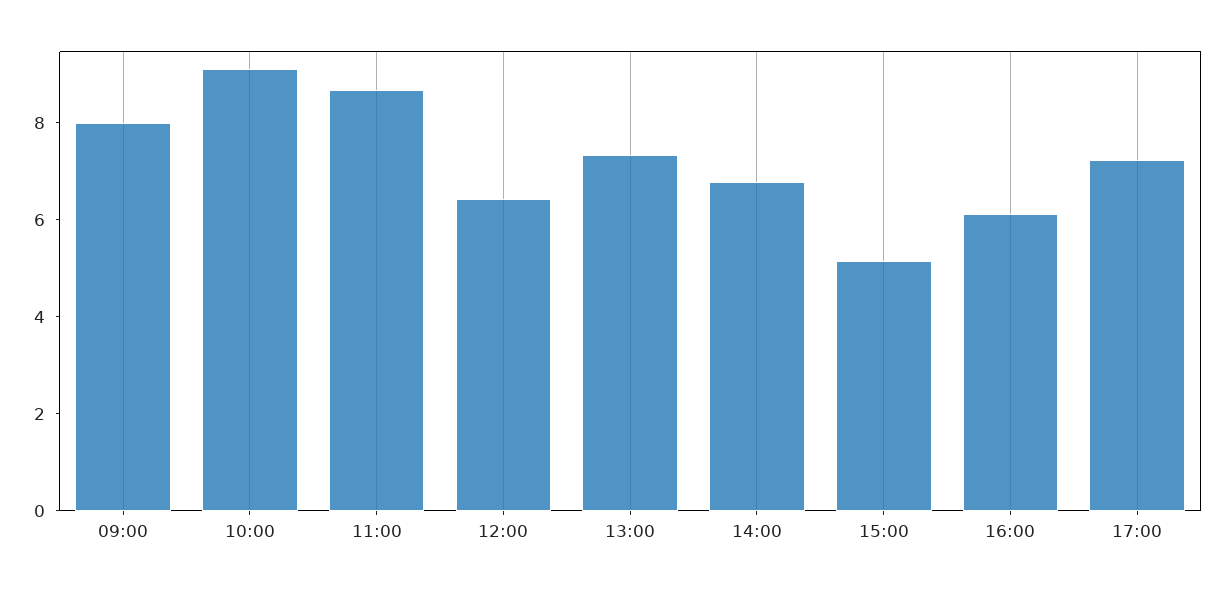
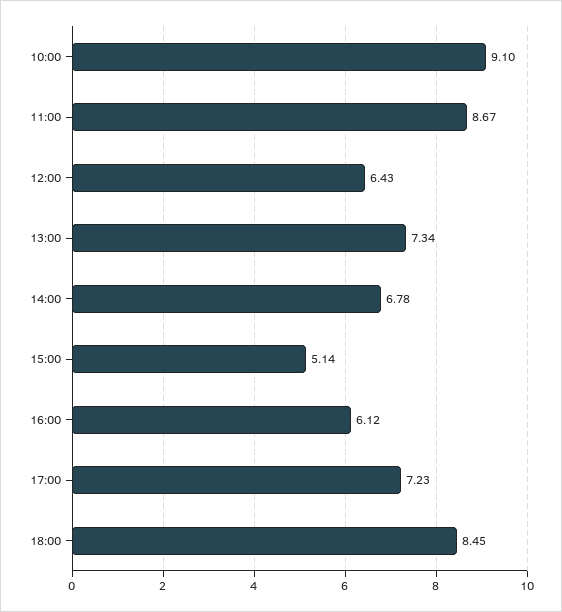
09:00: 8 -> none
18:00: none -> 8.45

